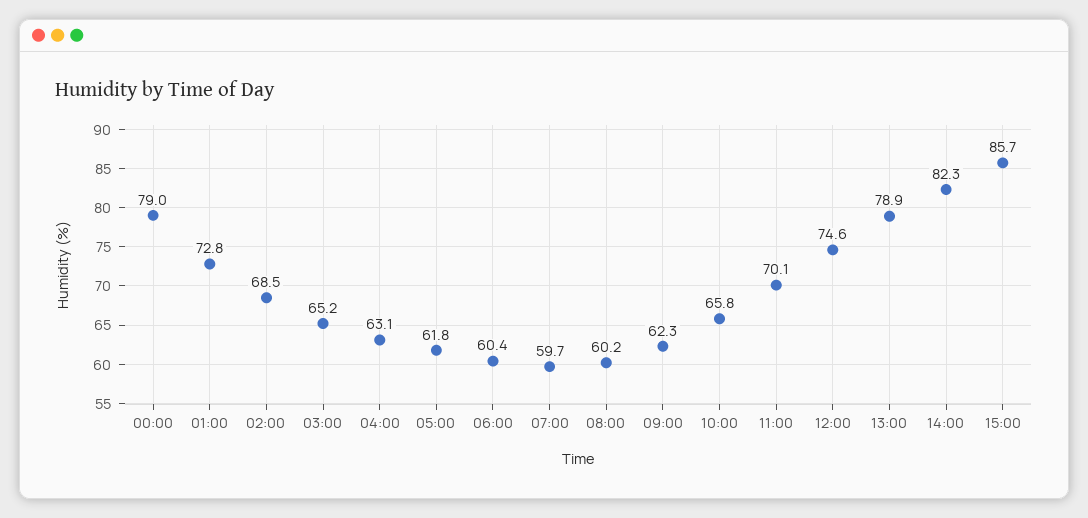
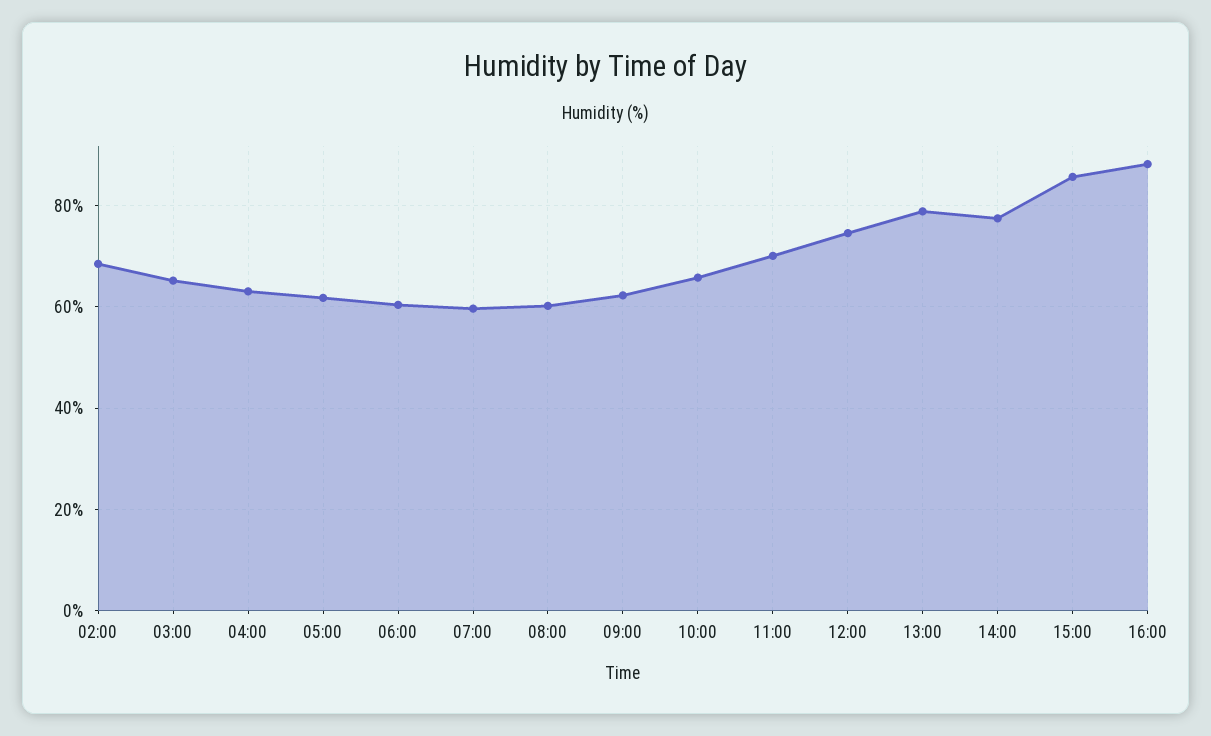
00:00: 79 -> none
01:00: 72.8 -> none
14:00: 82.3 -> 78
16:00: none -> 88

